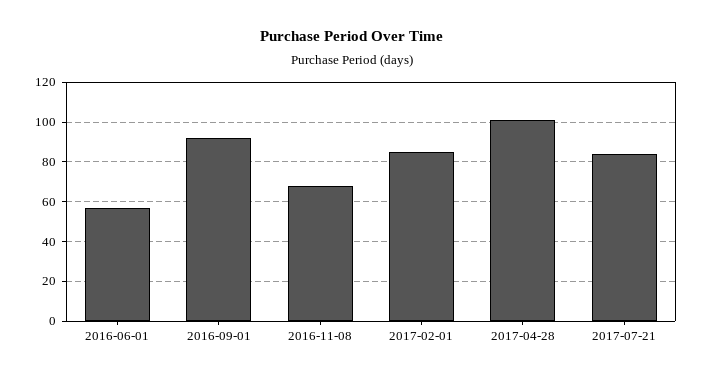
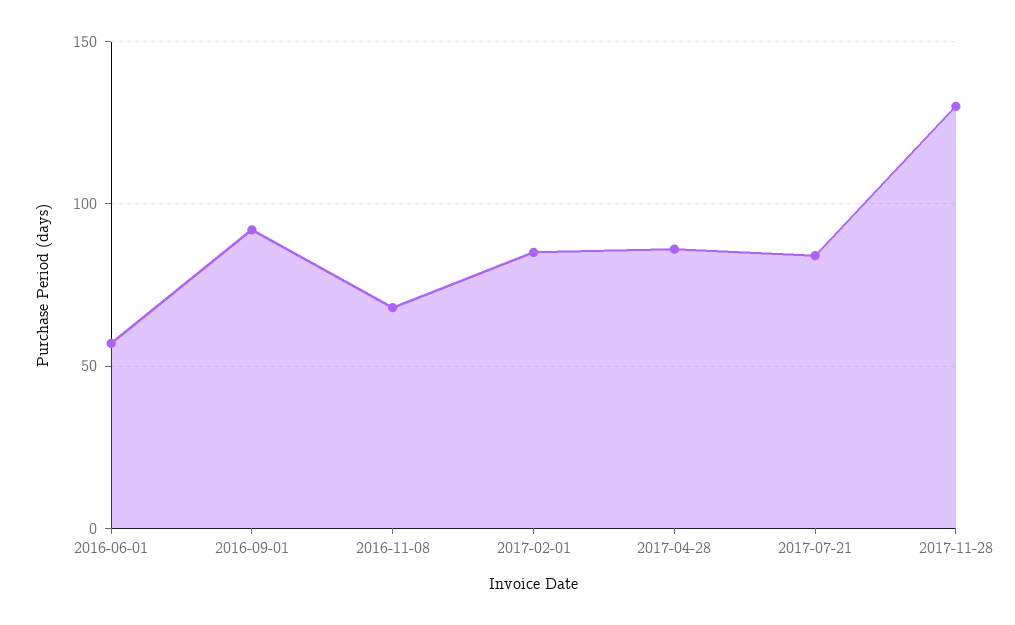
2017-04-28: 100 -> 85
2017-11-28: none -> 130

